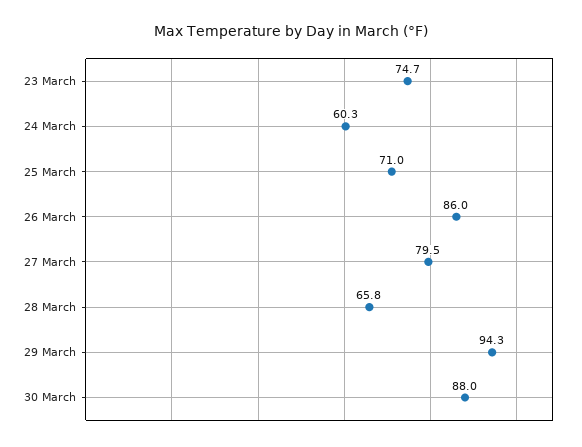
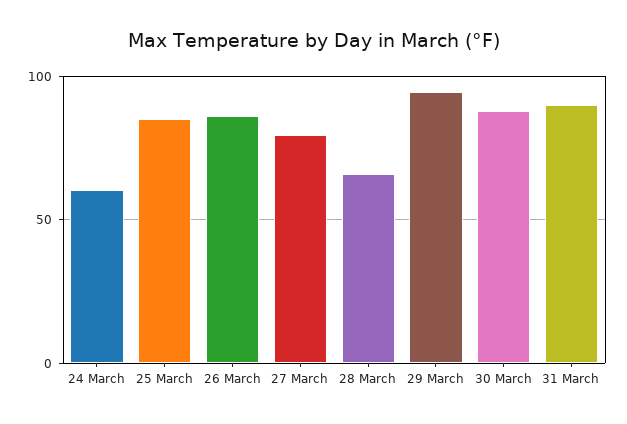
23 March: 74.7 -> none
25 March: 71 -> 85
31 March: none -> 90

